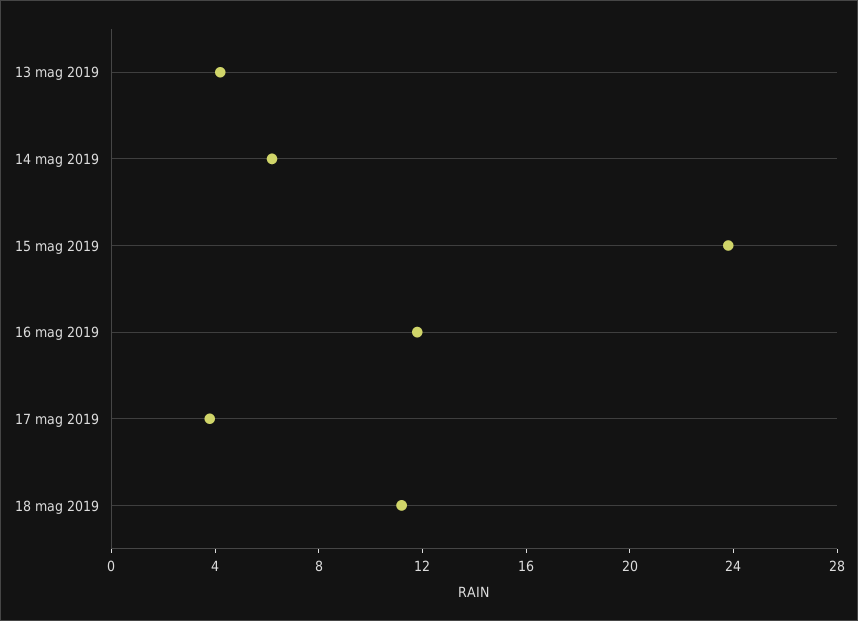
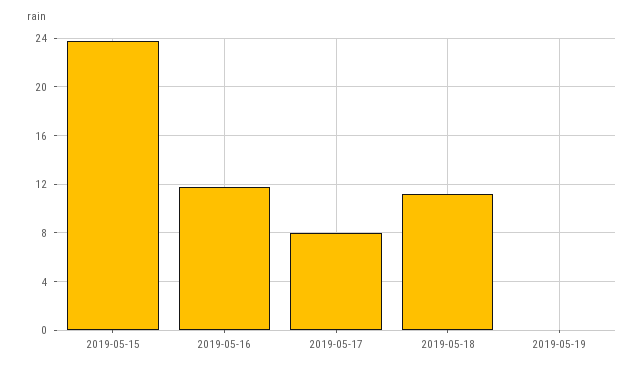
13 mag 2019: 4 -> none
14 mag 2019: 6 -> none
17 mag 2019: 4 -> 8
2019-05-19: none -> 0

